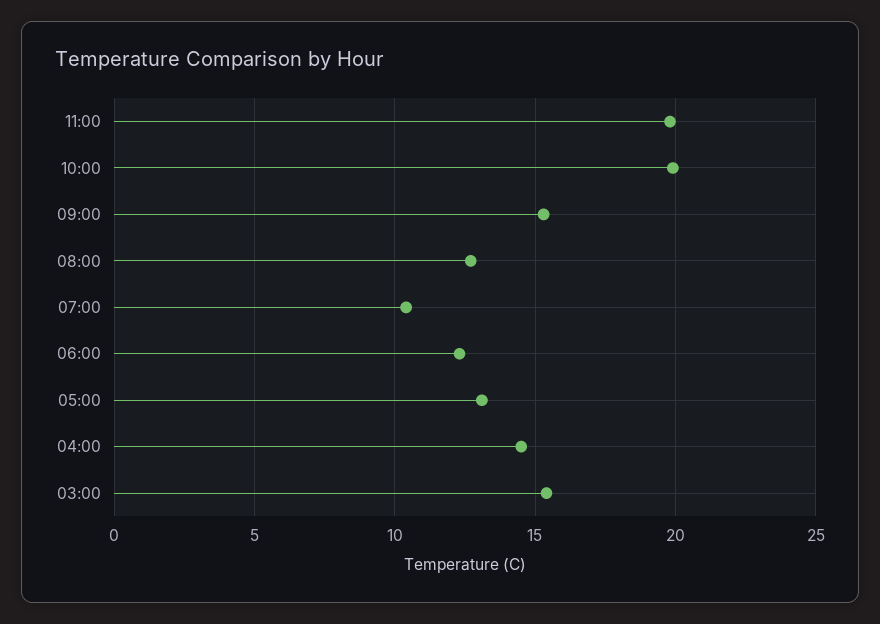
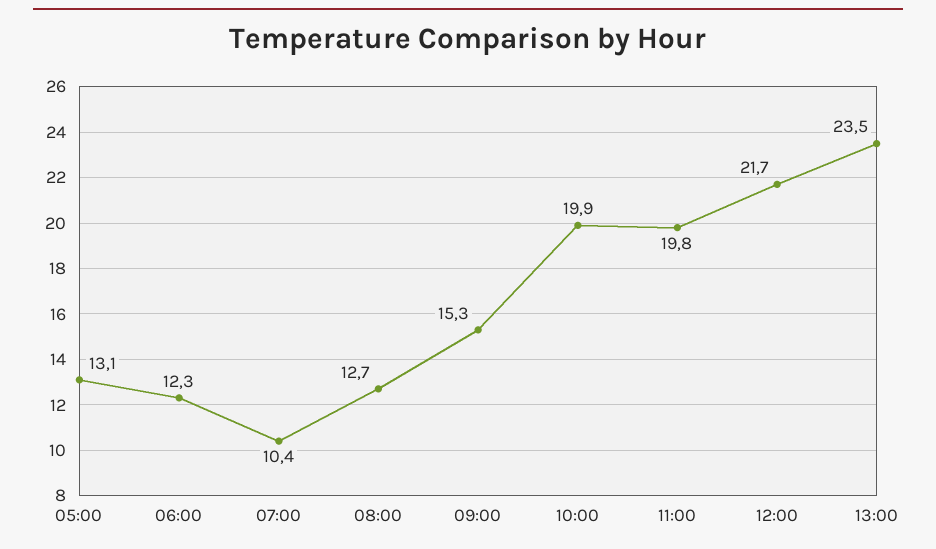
04:00: 14.5 -> none
03:00: 15.5 -> none
12:00: none -> 21.7
13:00: none -> 23.5

